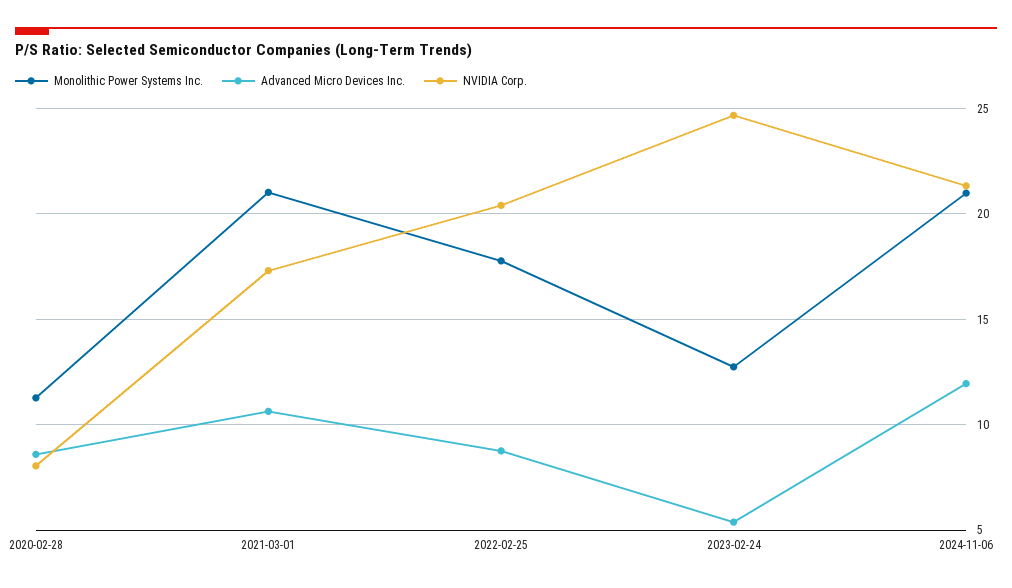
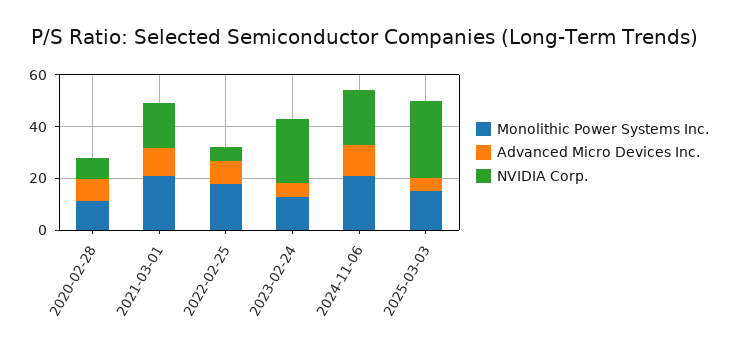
NVIDIA Corp., 2022-02-25: 20.5 -> 5
Monolithic Power Systems Inc., 2025-03-03: none -> 15
Advanced Micro Devices Inc., 2025-03-03: none -> 5
NVIDIA Corp., 2025-03-03: none -> 30

